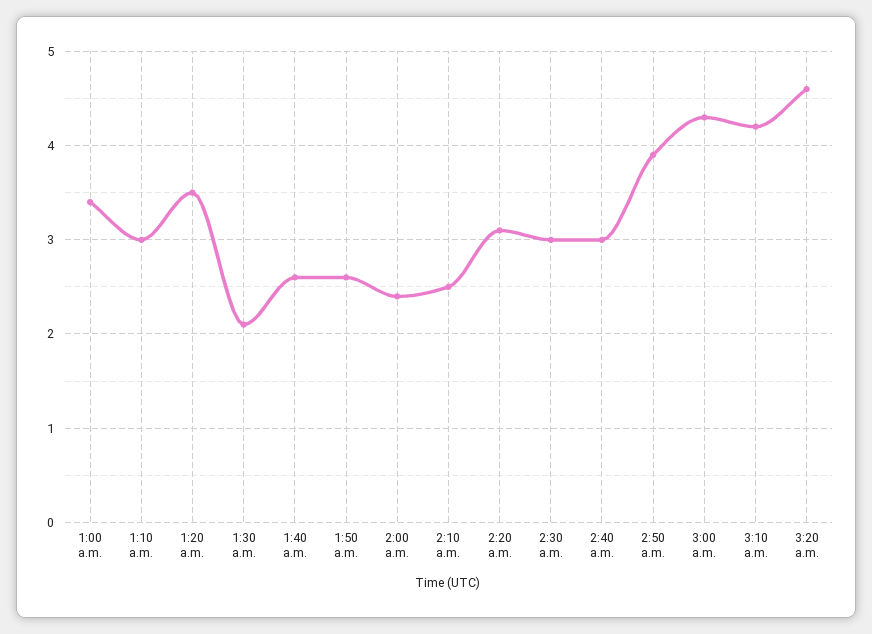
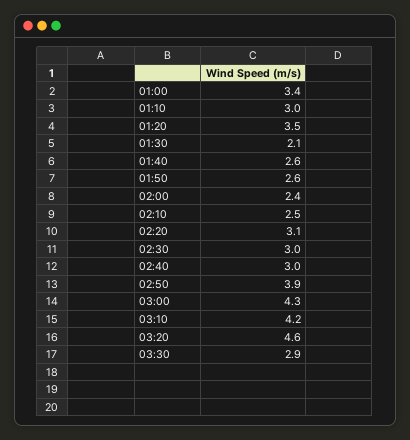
03:30: none -> 2.9

